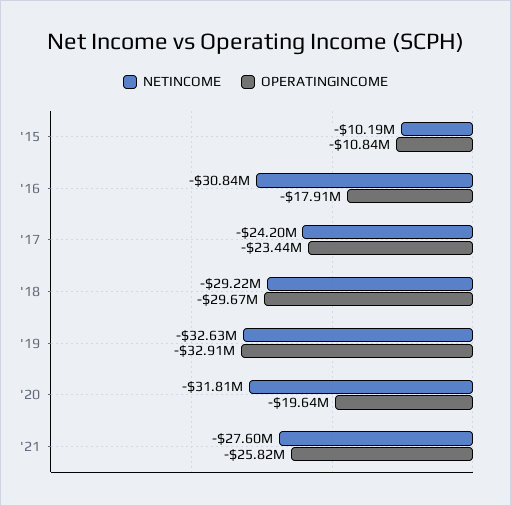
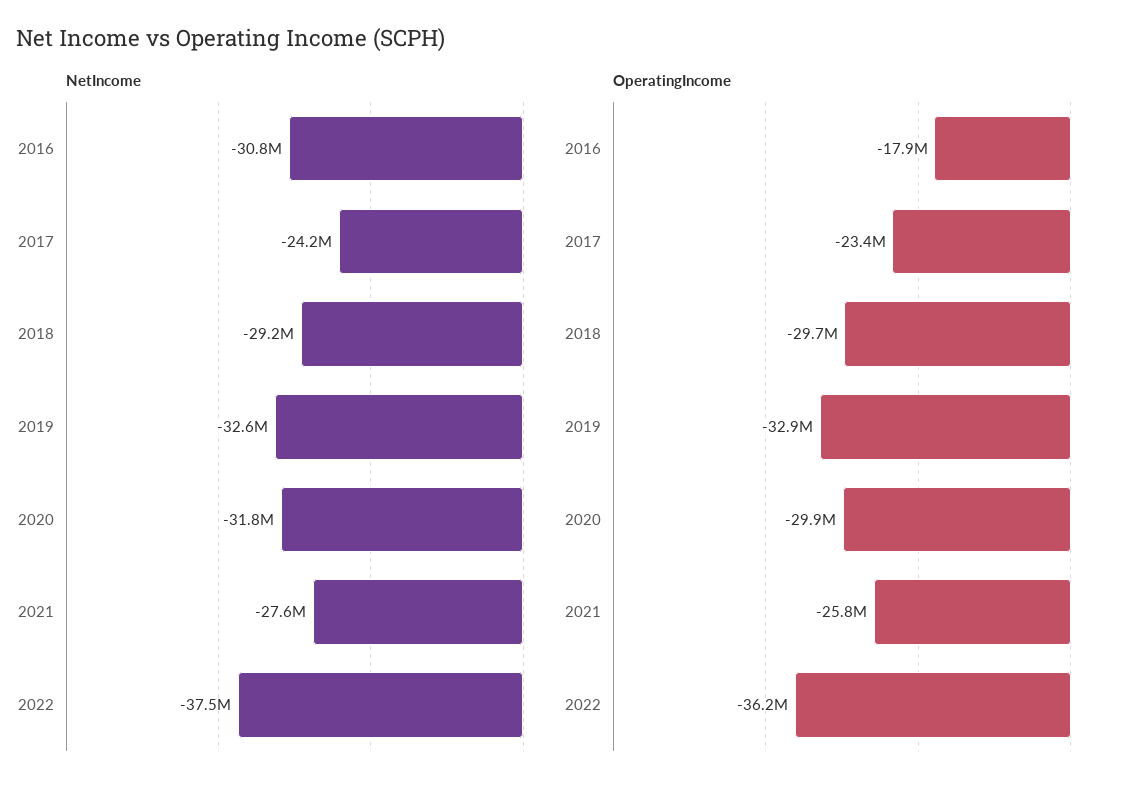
NETINCOME, '15: -10190000 -> none
OPERATINGINCOME, '15: -10840000 -> none
OPERATINGINCOME, '20: -19640000 -> -29900000
NETINCOME, 2022: none -> -37500000
OPERATINGINCOME, 2022: none -> -36200000

